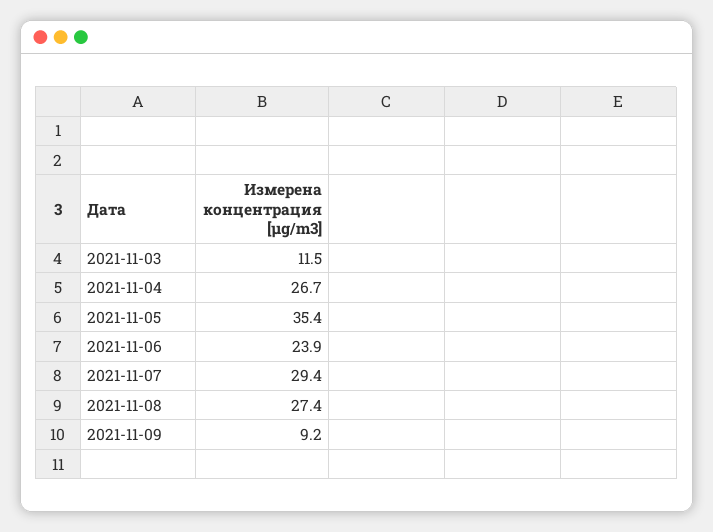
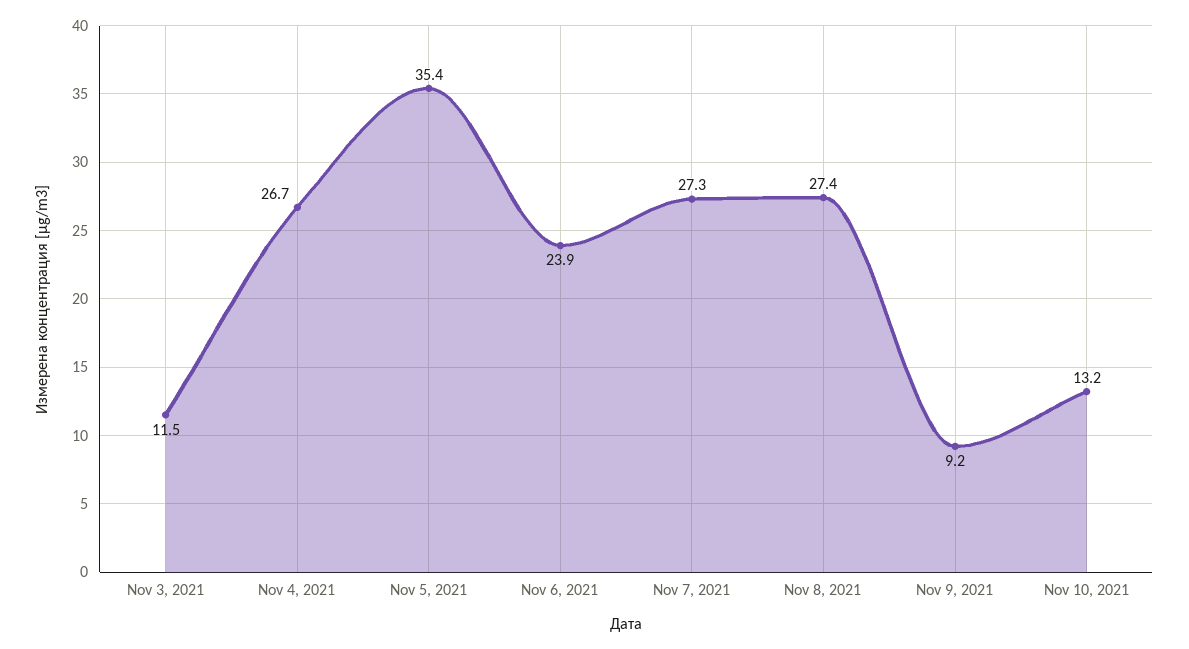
2021-11-07: 29.4 -> 27.3
Nov 10, 2021: none -> 13.2

